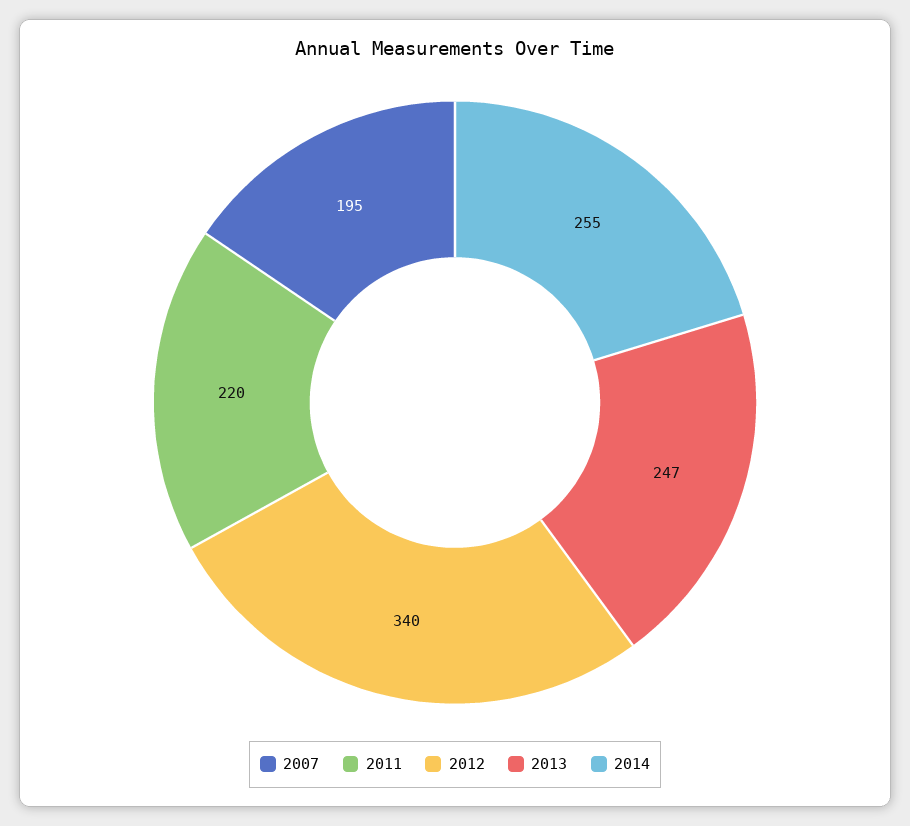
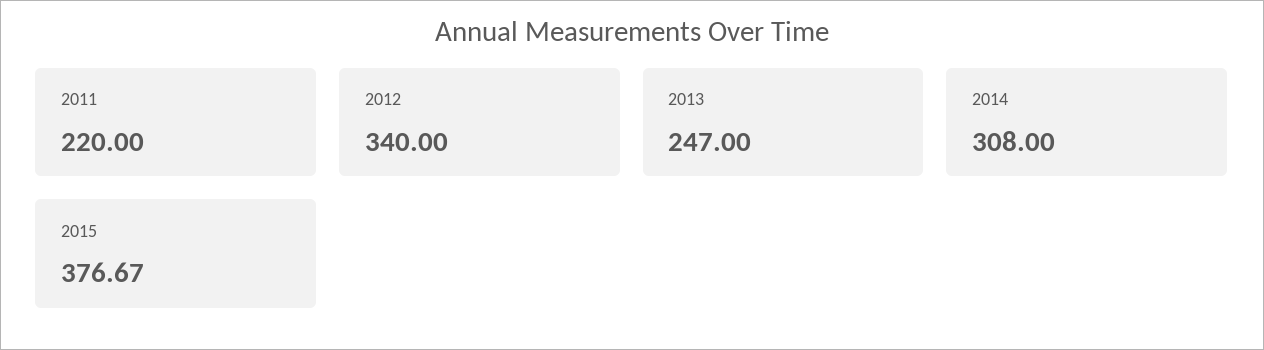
2007: 195 -> none
2014: 255 -> 308
2015: none -> 376.67

